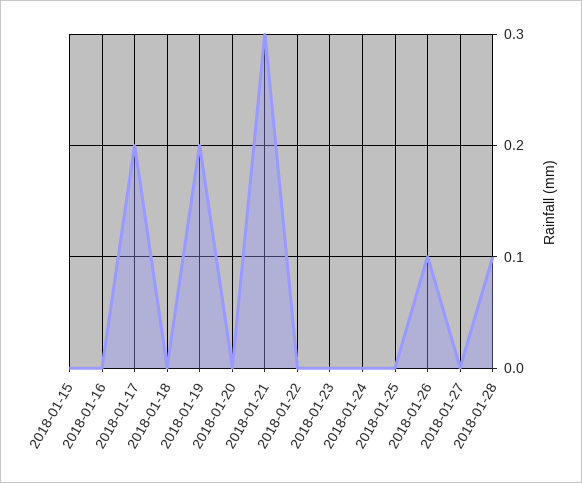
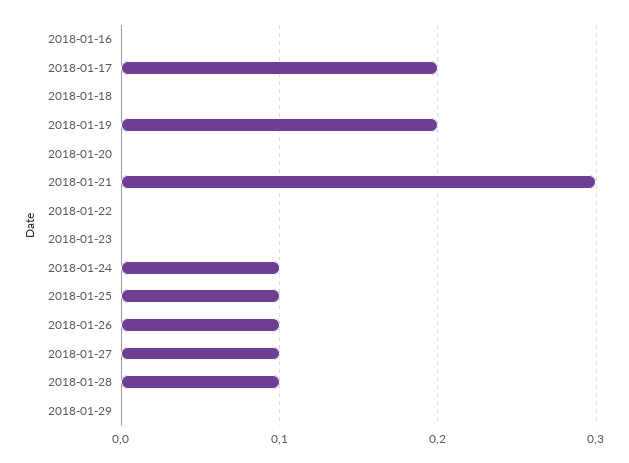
2018-01-15: 0 -> none
2018-01-24: 0 -> 0.1
2018-01-25: 0 -> 0.1
2018-01-27: 0 -> 0.1
2018-01-29: none -> 0

